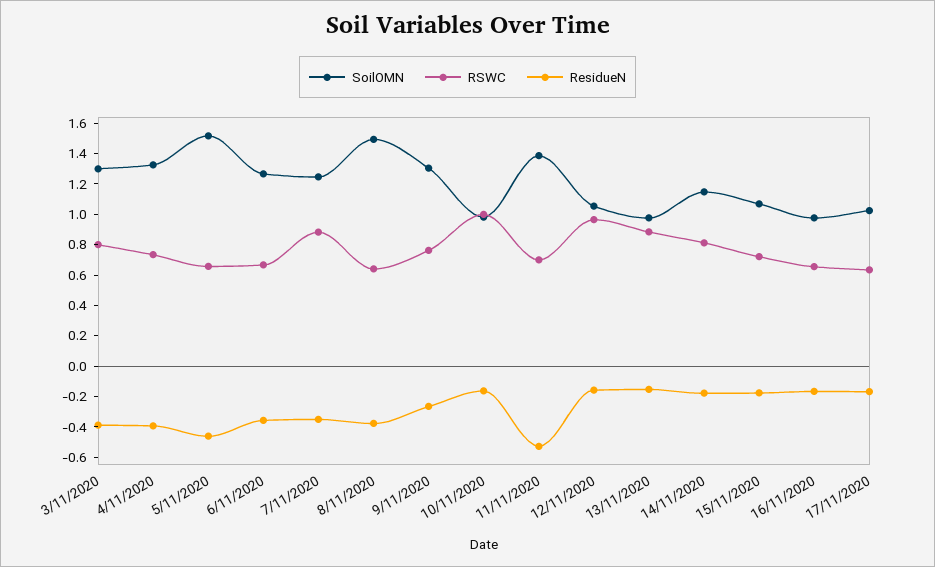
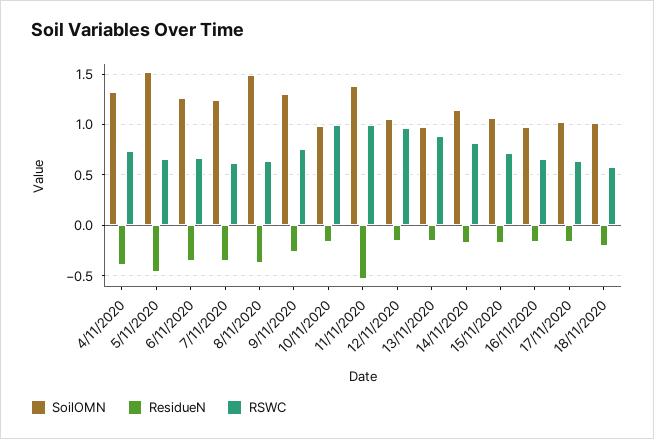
SoilOMN, 3/11/2020: 1.3 -> none
RSWC, 3/11/2020: 0.8 -> none
ResidueN, 3/11/2020: -0.4 -> none
RSWC, 7/11/2020: 0.9 -> 0.6
RSWC, 11/11/2020: 0.7 -> 1
SoilOMN, 18/11/2020: none -> 1
ResidueN, 18/11/2020: none -> -0.2
RSWC, 18/11/2020: none -> 0.6

